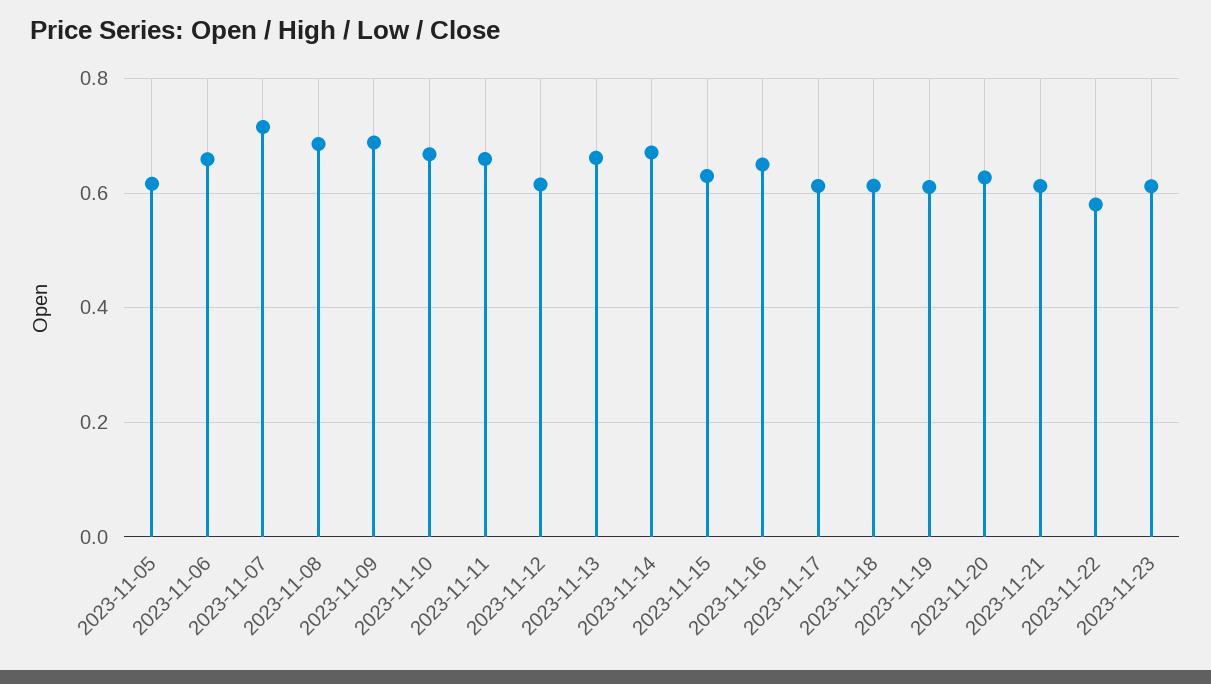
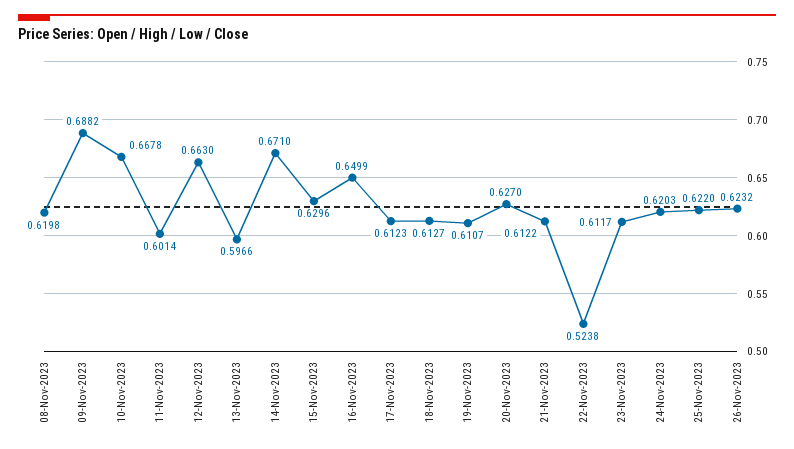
2023-11-05: 0.62 -> none
2023-11-06: 0.66 -> none
2023-11-07: 0.72 -> none
2023-11-08: 0.68 -> 0.6198
2023-11-11: 0.66 -> 0.6014
2023-11-12: 0.62 -> 0.663
2023-11-13: 0.66 -> 0.5966
2023-11-22: 0.58 -> 0.5238
24-Nov-2023: none -> 0.6203
25-Nov-2023: none -> 0.622
26-Nov-2023: none -> 0.6232

